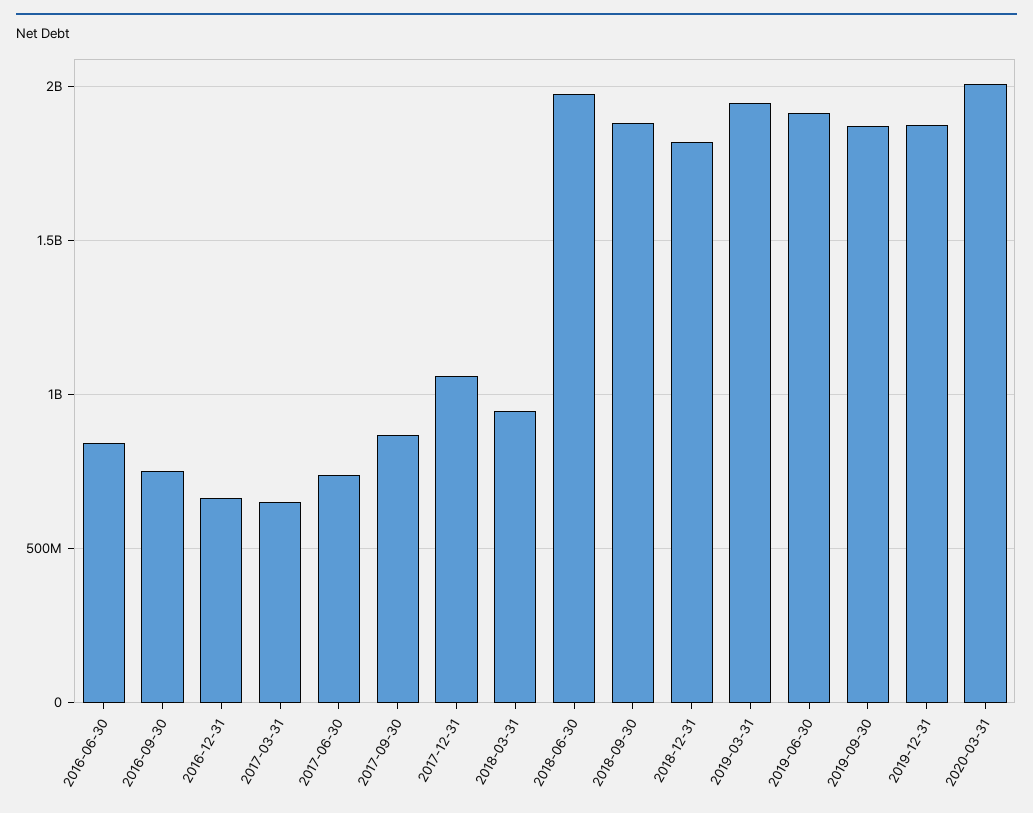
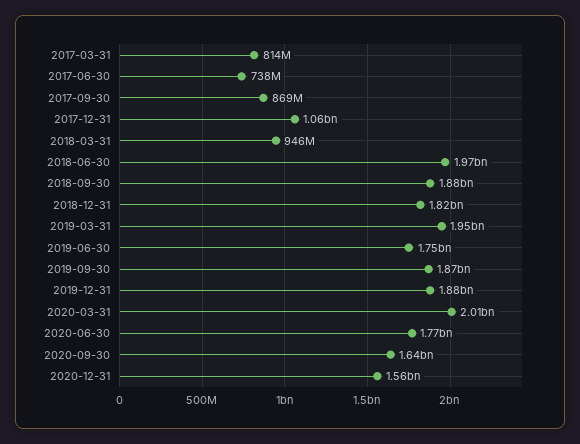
2016-06-30: 850000000 -> none
2016-09-30: 750000000 -> none
2016-12-31: 650000000 -> none
2017-03-31: 650000000 -> 814000000
2019-06-30: 1900000000 -> 1750000000
2020-06-30: none -> 1770000000
2020-09-30: none -> 1640000000
2020-12-31: none -> 1560000000

